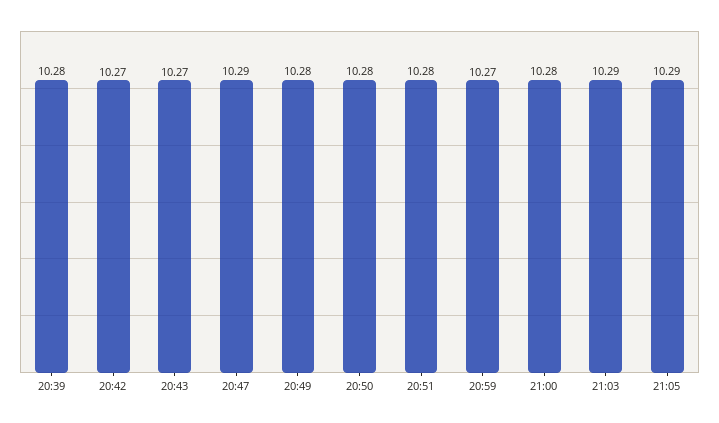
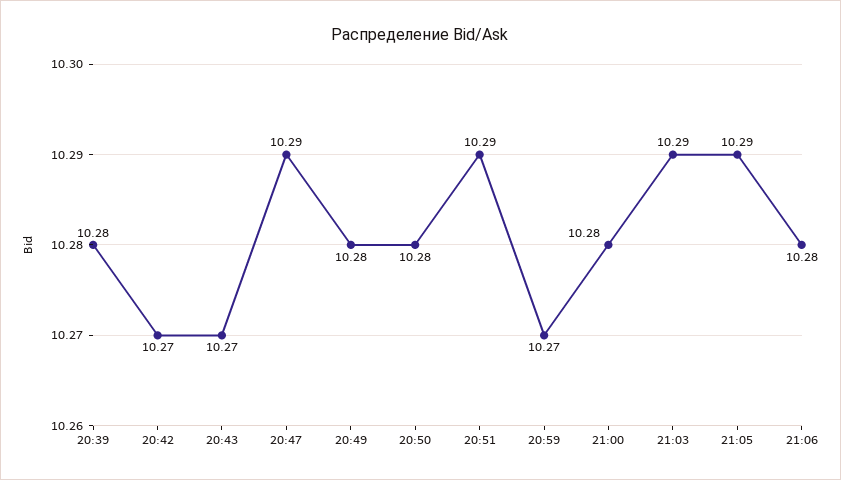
20:51: 10.28 -> 10.29
21:06: none -> 10.28

